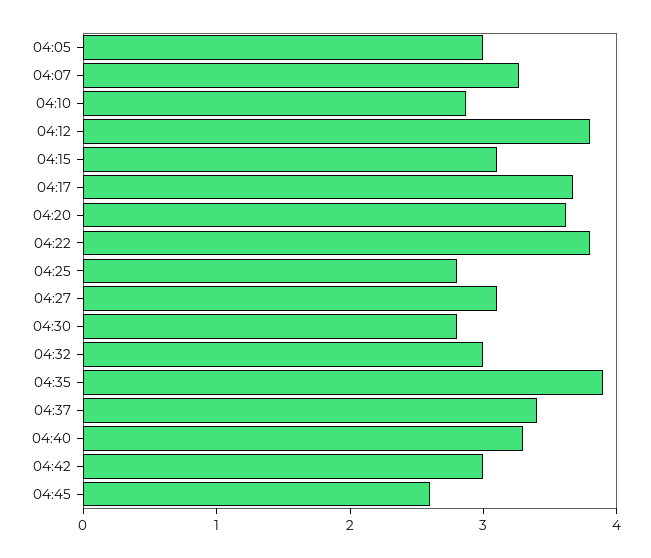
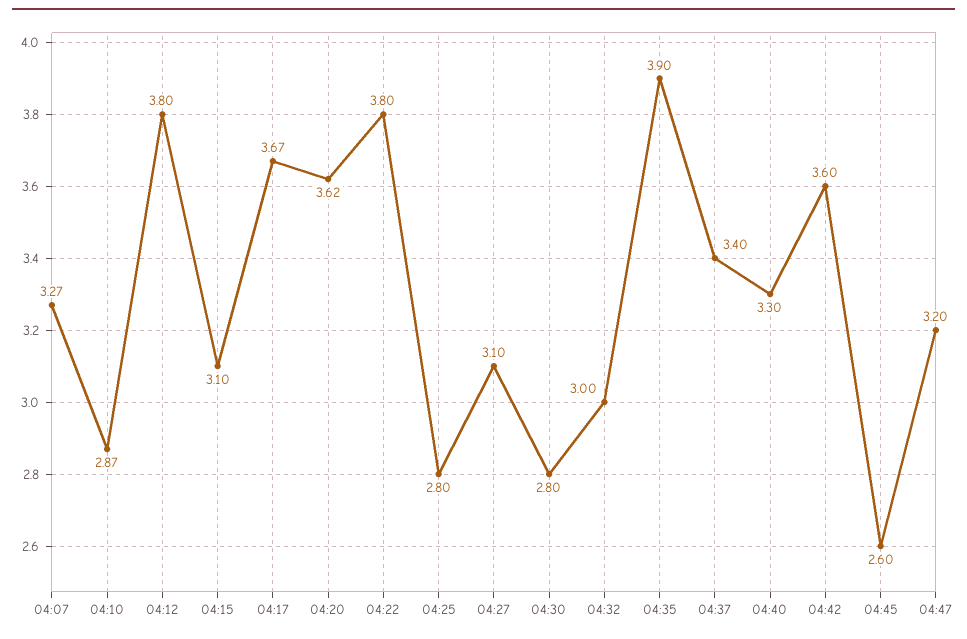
04:05: 3 -> none
04:42: 3 -> 3.6
04:47: none -> 3.2

